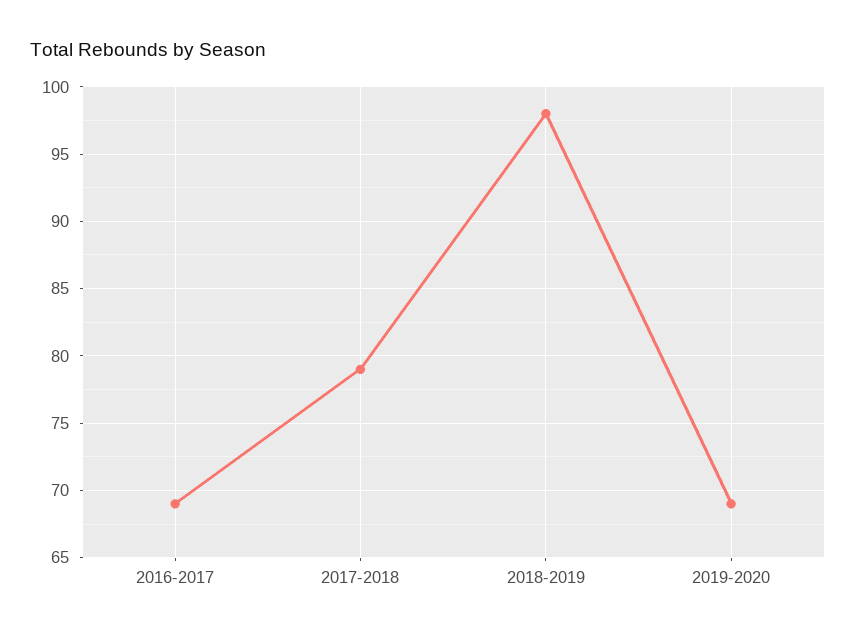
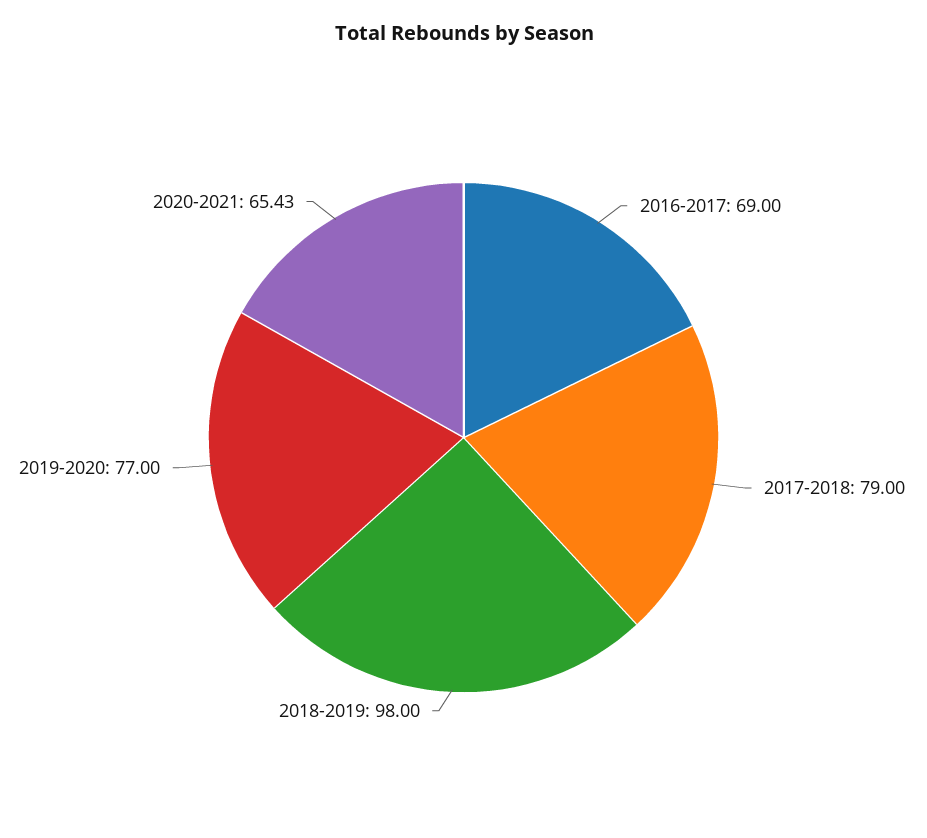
2019-2020: 69 -> 77
2020-2021: none -> 65.43

